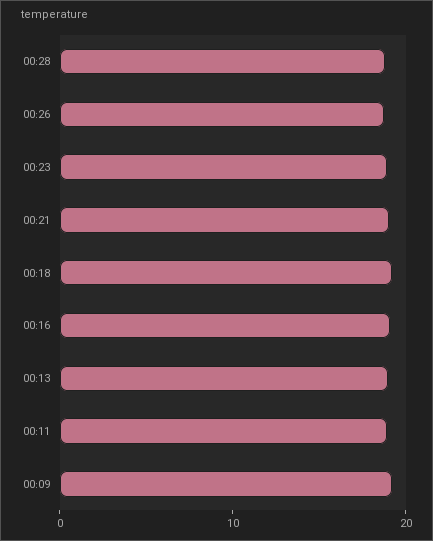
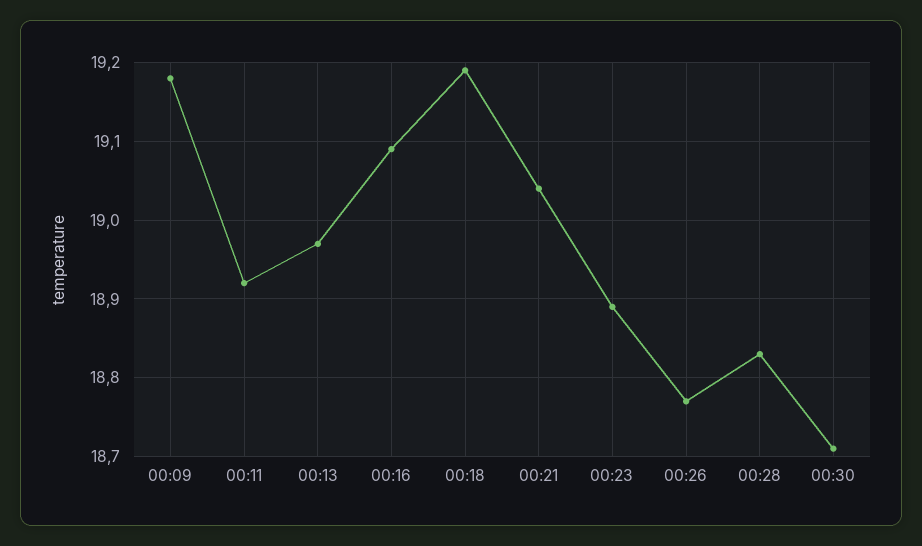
00:30: none -> 18.71

